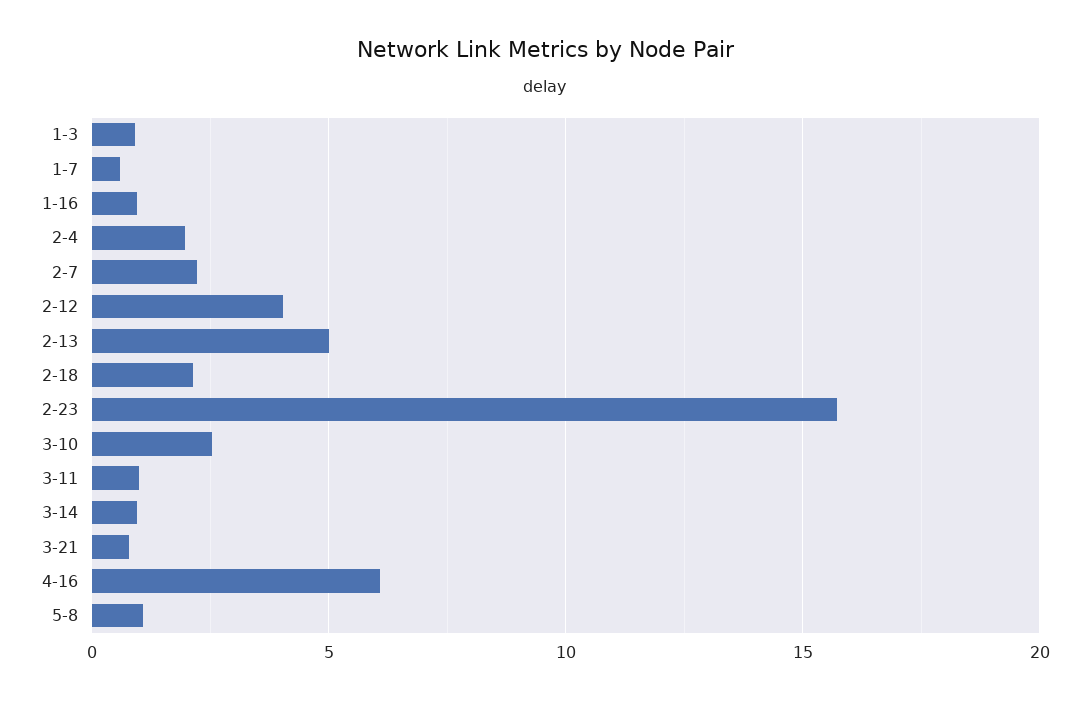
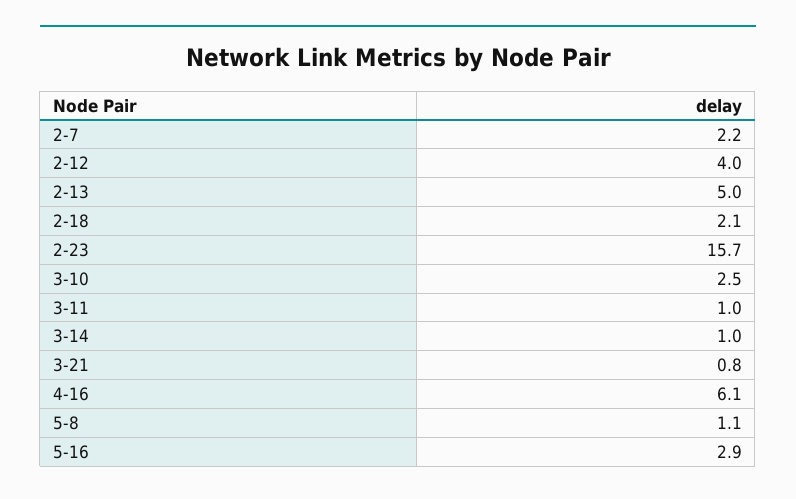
1-3: 1 -> none
1-7: 0.5 -> none
1-16: 1 -> none
2-4: 2 -> none
5-16: none -> 2.9

